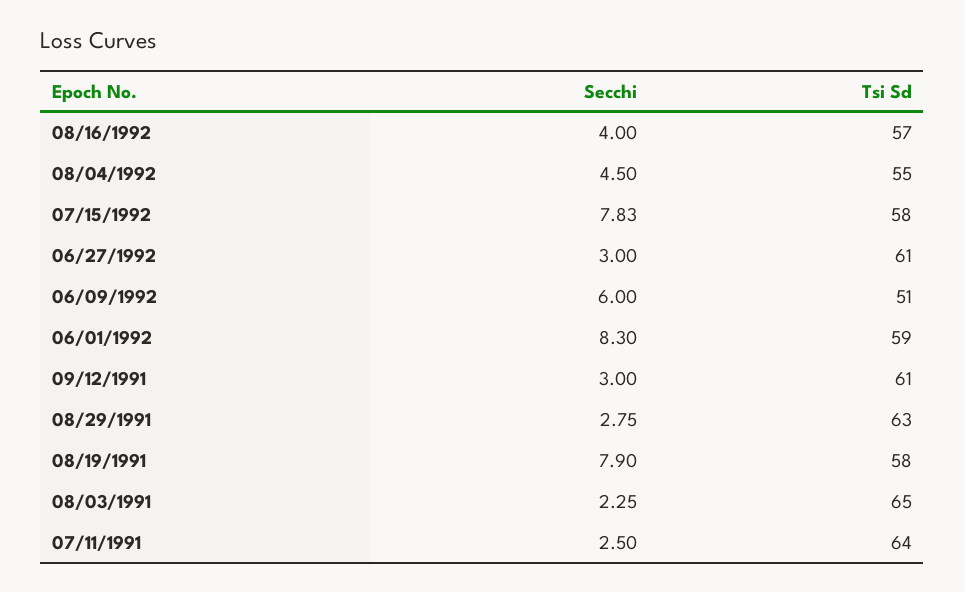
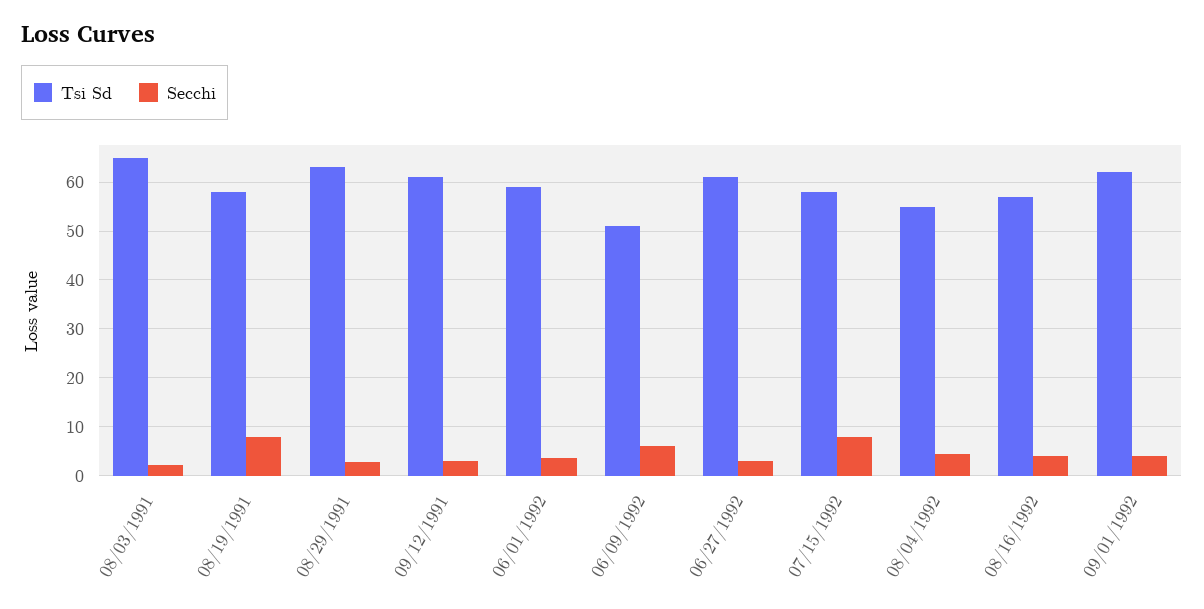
Secchi, 06/01/1992: 8.3 -> 4
Secchi, 07/11/1991: 2.5 -> none
Tsi Sd, 07/11/1991: 64 -> none
Tsi Sd, 09/01/1992: none -> 62
Secchi, 09/01/1992: none -> 4

